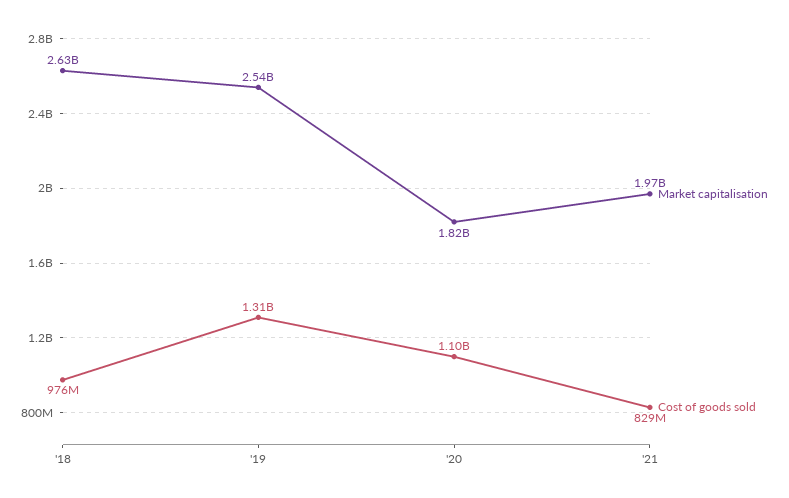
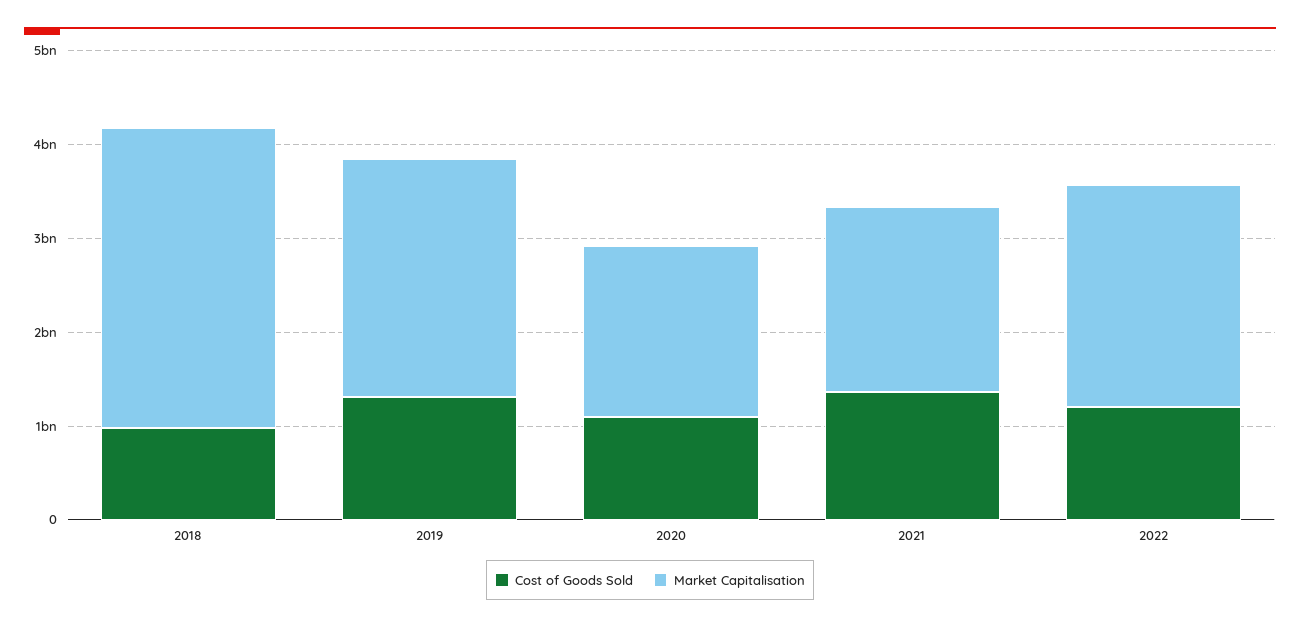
Market capitalisation, '18: 2630000000 -> 3200000000
Cost of goods sold, '21: 829000000 -> 1400000000
Cost of goods sold, 2022: none -> 1200000000
Market capitalisation, 2022: none -> 2400000000

